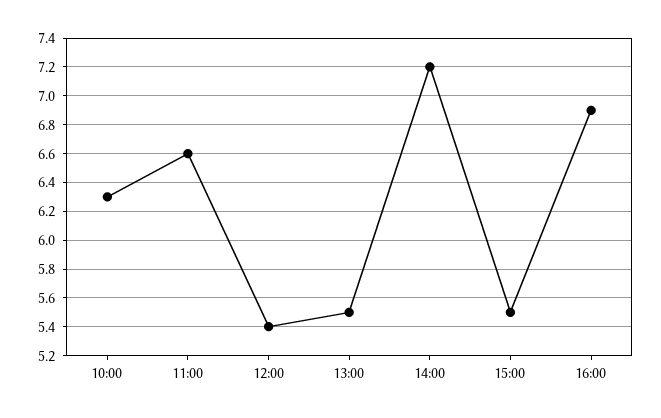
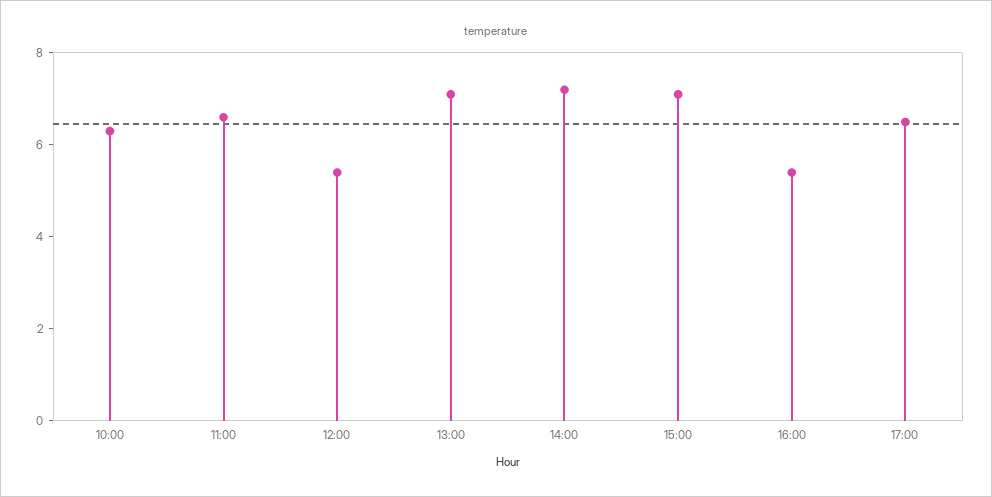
13:00: 5.5 -> 7
15:00: 5.5 -> 7
16:00: 6.9 -> 5.5
17:00: none -> 6.5

